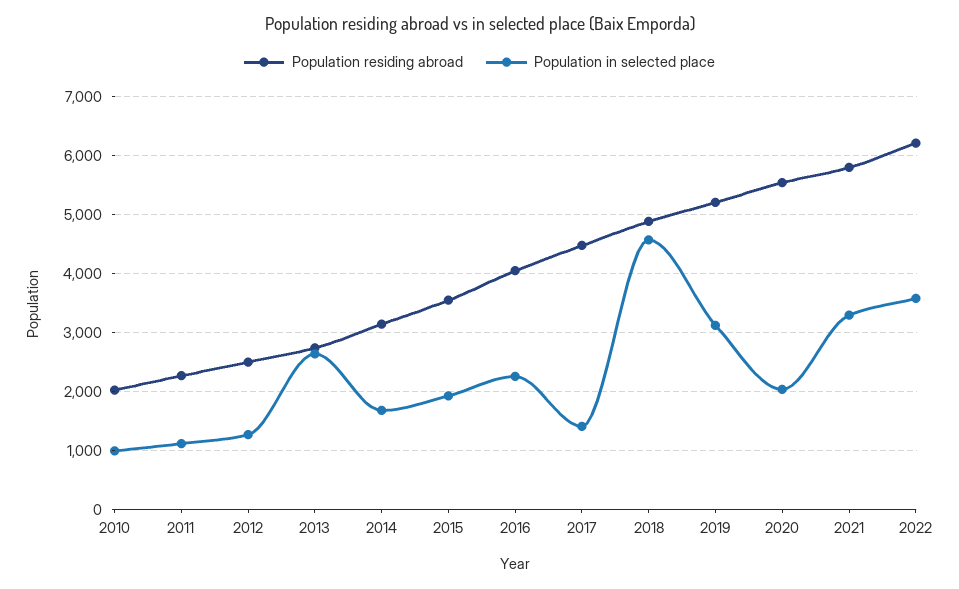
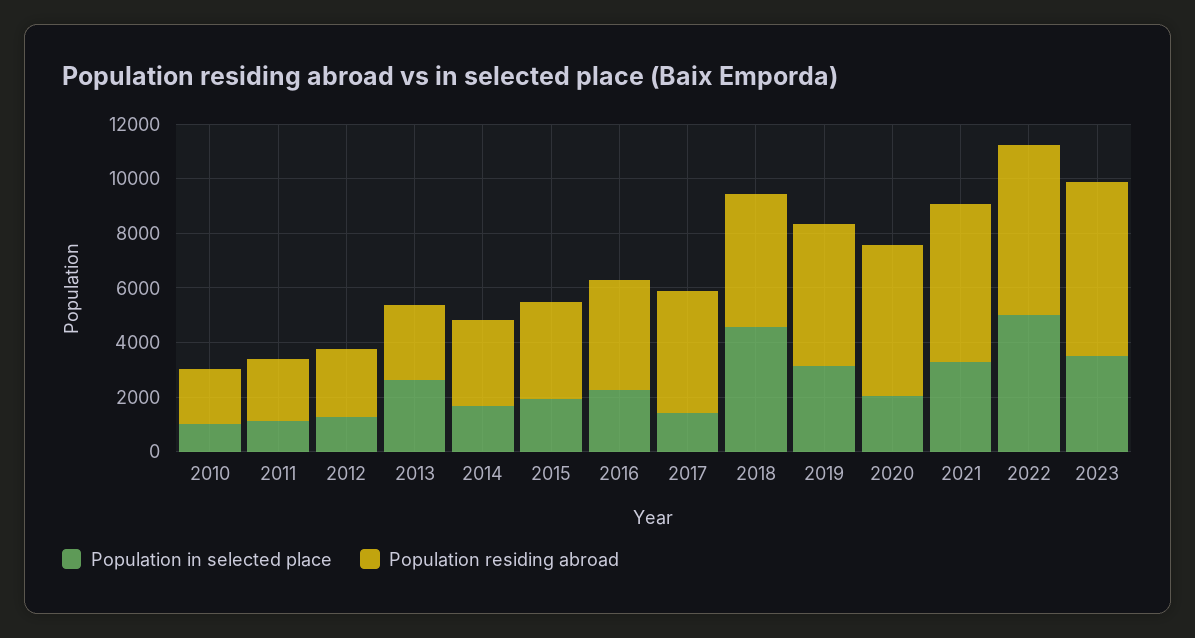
Population in selected place, 2022: 3600 -> 5000
Population in selected place, 2023: none -> 3500
Population residing abroad, 2023: none -> 6500

